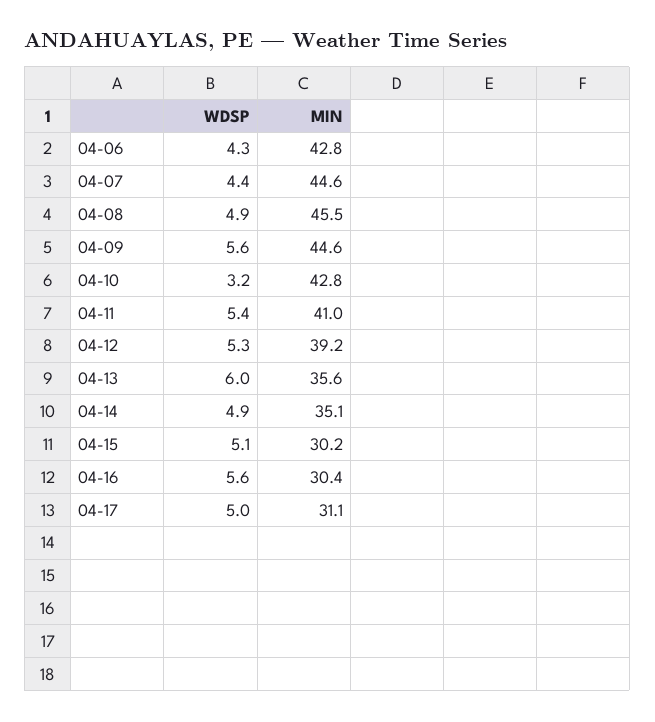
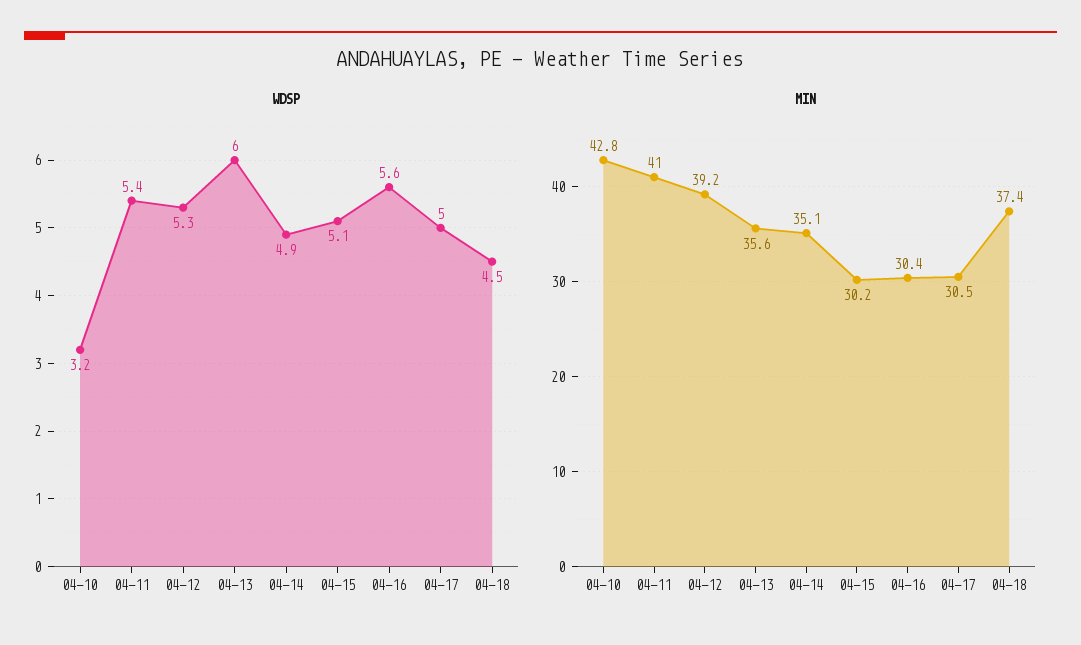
WDSP, 04-06: 4.3 -> none
MIN, 04-06: 42.8 -> none
WDSP, 04-07: 4.4 -> none
MIN, 04-07: 44.6 -> none
WDSP, 04-08: 4.9 -> none
MIN, 04-08: 45.5 -> none
WDSP, 04-09: 5.6 -> none
MIN, 04-09: 44.6 -> none
MIN, 04-17: 31.1 -> 30.5
WDSP, 04-18: none -> 4.5
MIN, 04-18: none -> 37.4

